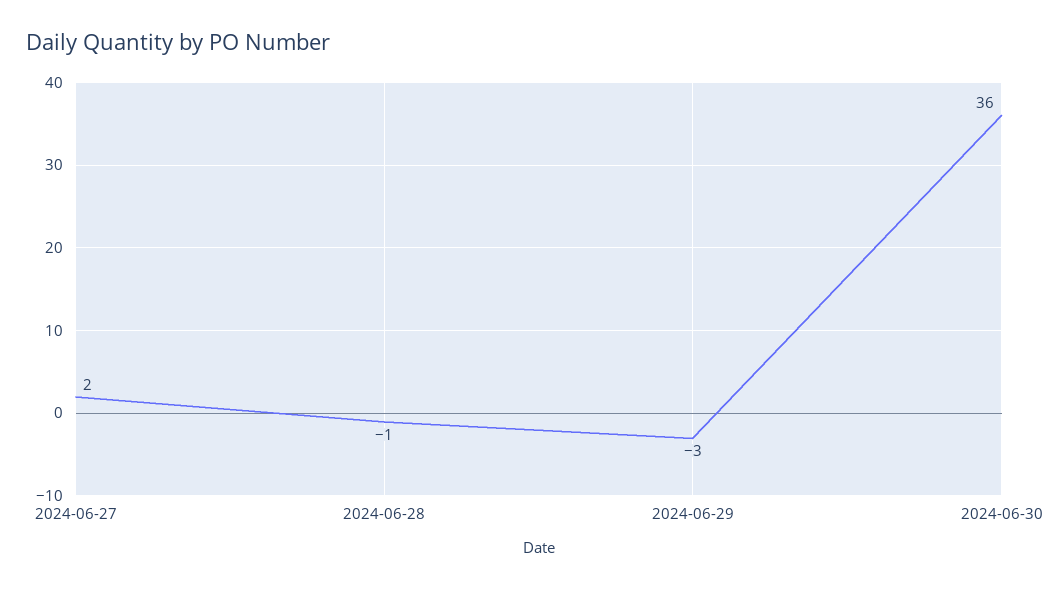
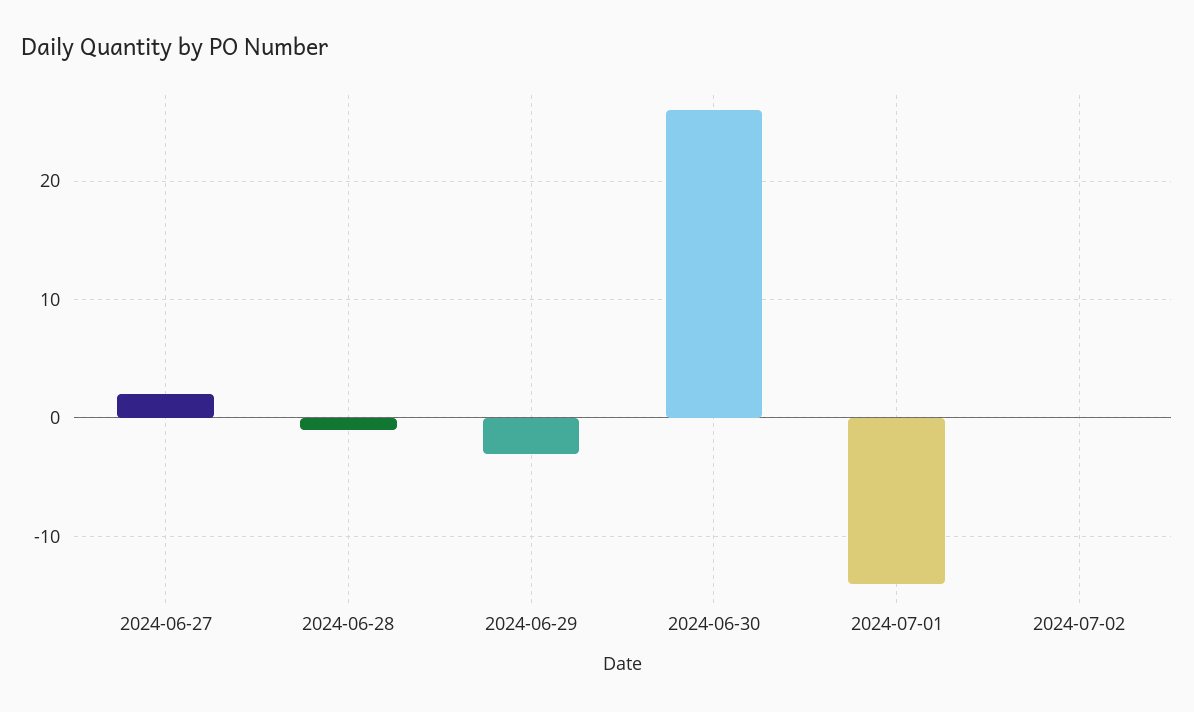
2024-06-30: 36 -> 26
2024-07-01: none -> -14
2024-07-02: none -> 0

